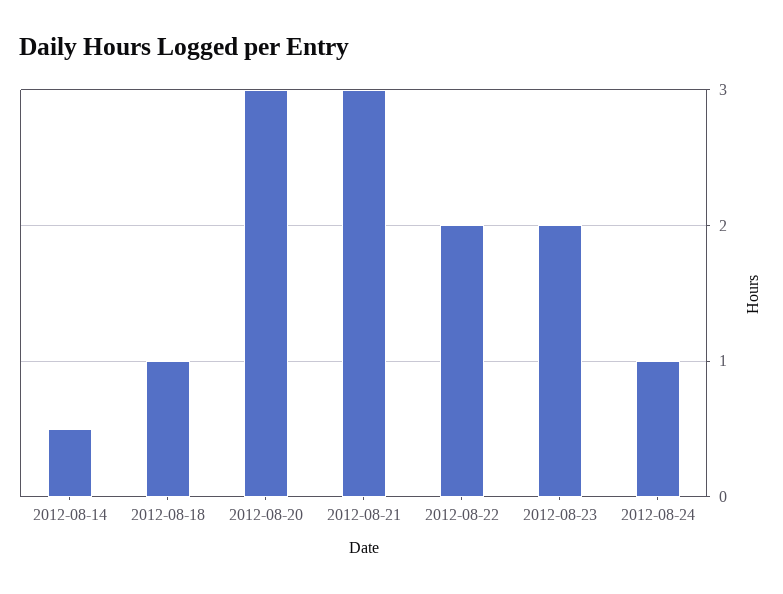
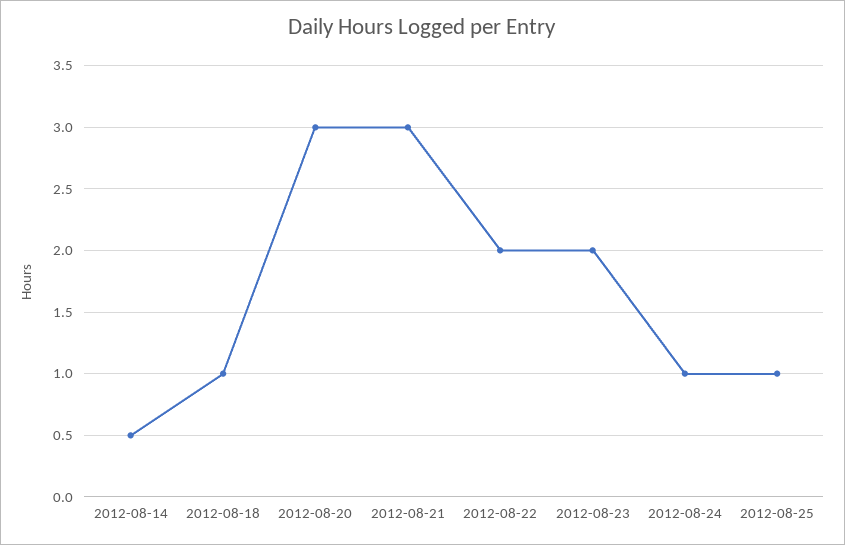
2012-08-25: none -> 1

